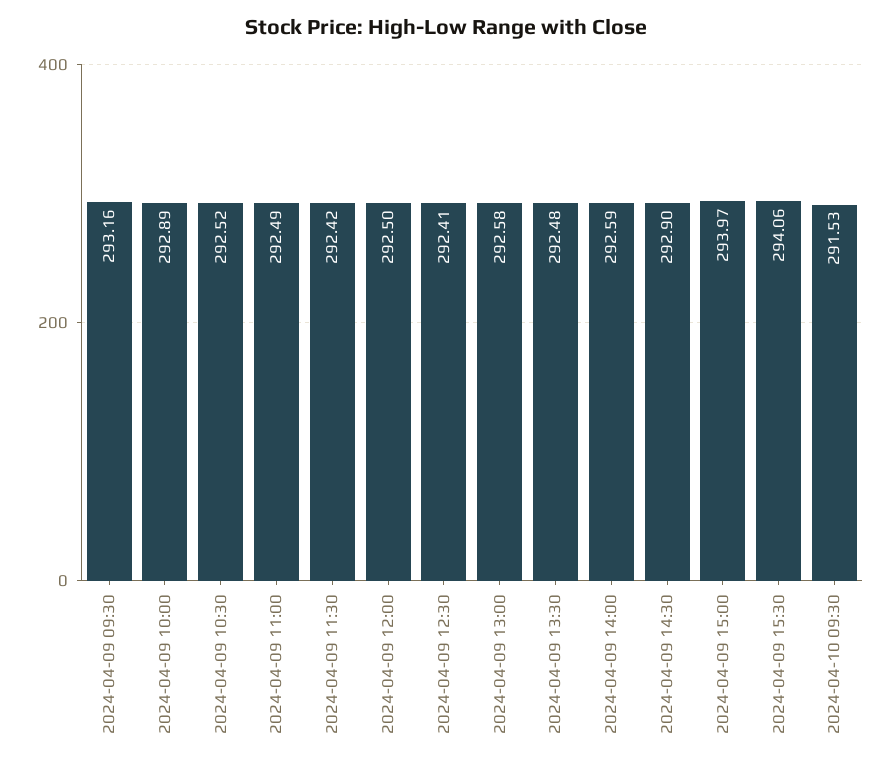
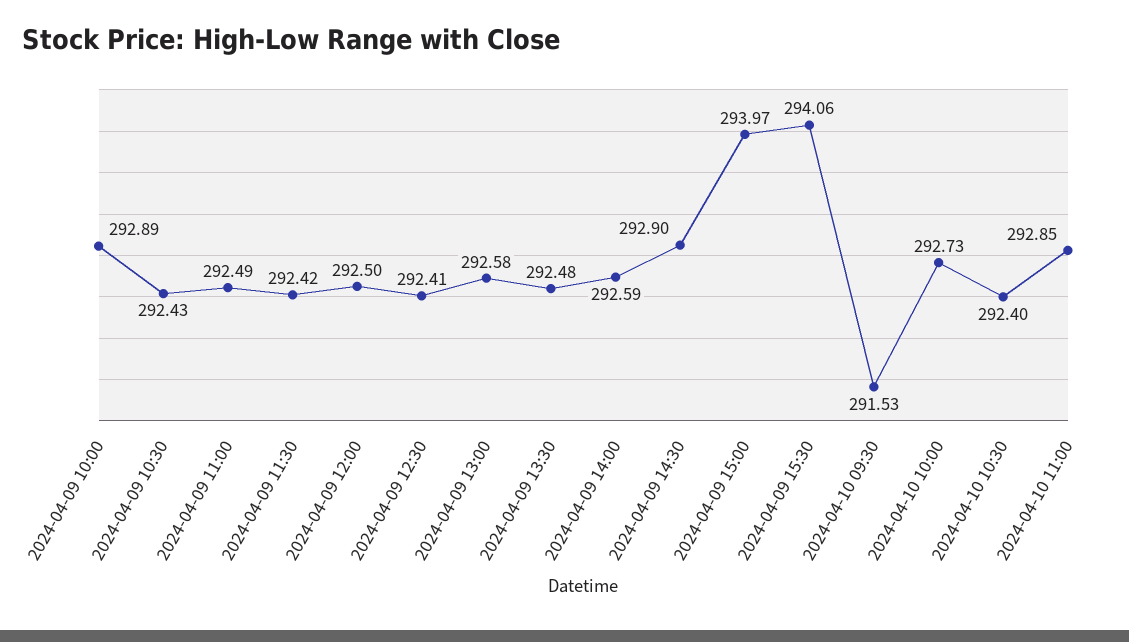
2024-04-09 09:30: 293.16 -> none
2024-04-09 10:30: 292.52 -> 292.43
2024-04-10 10:00: none -> 292.73
2024-04-10 10:30: none -> 292.4
2024-04-10 11:00: none -> 292.85

